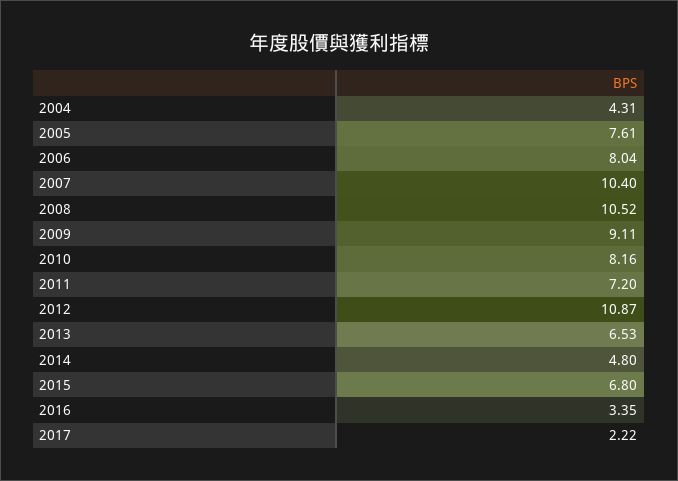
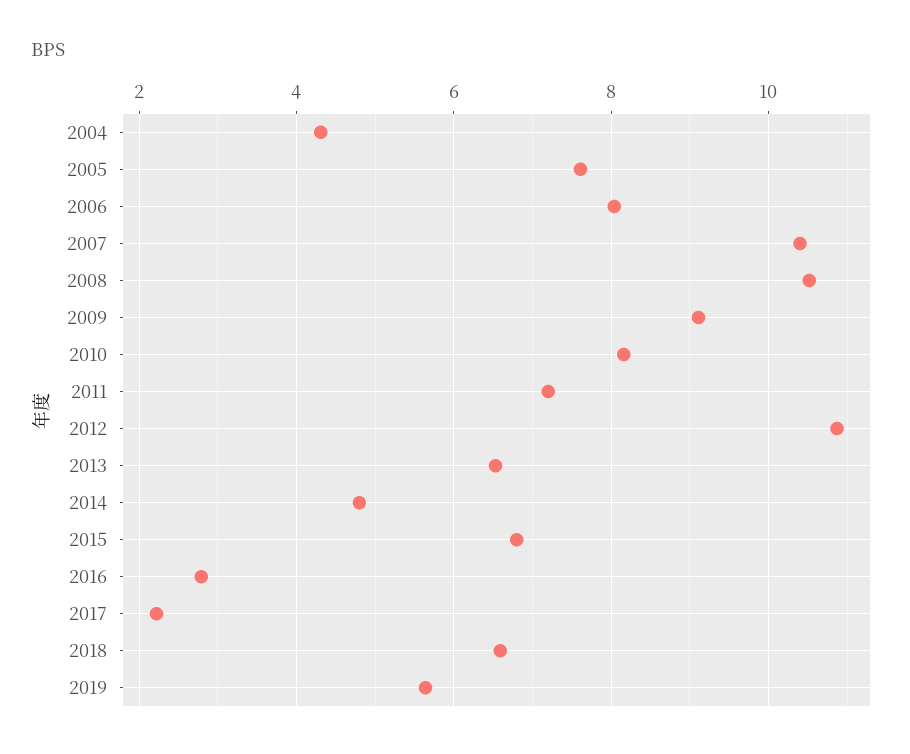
2016: 3.35 -> 2.8
2018: none -> 6.6
2019: none -> 5.6

